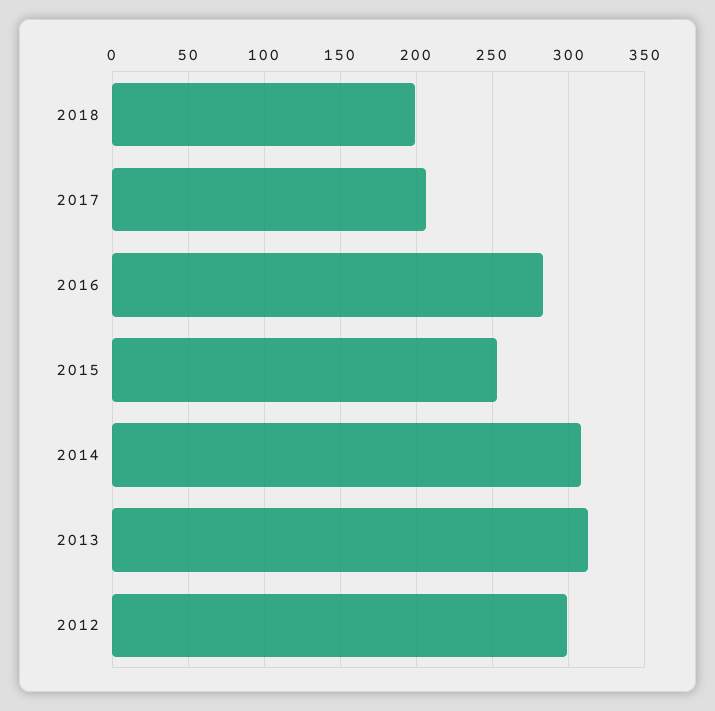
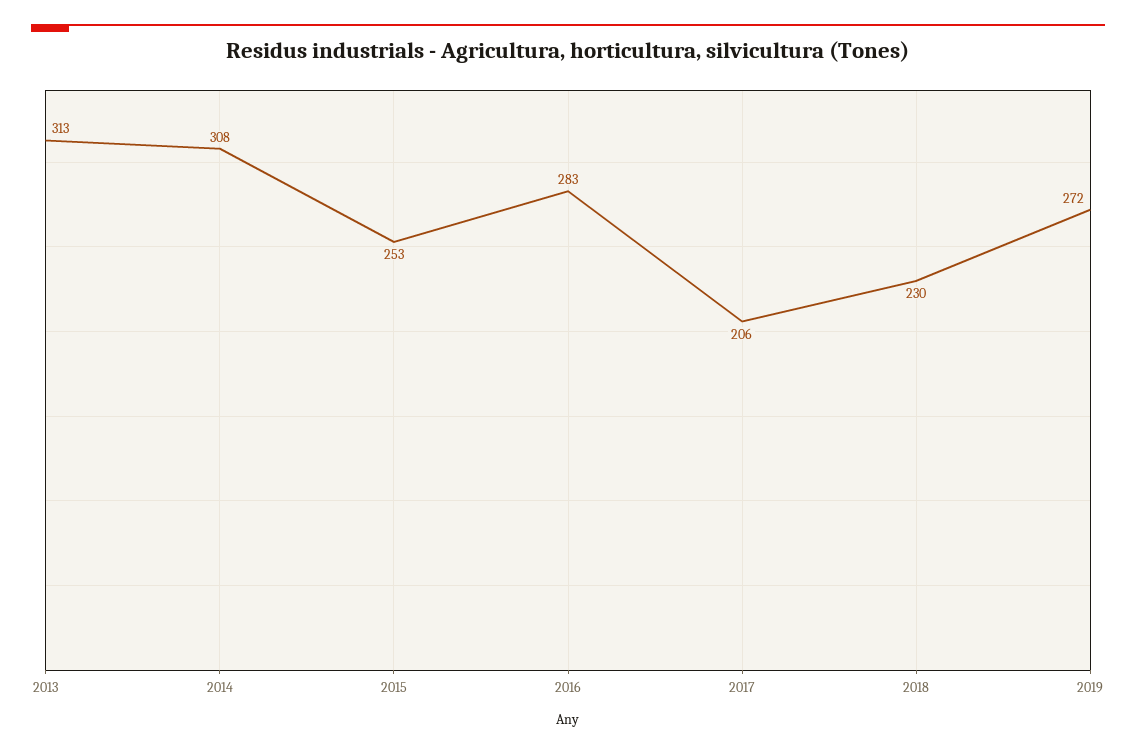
2018: 200 -> 230
2012: 300 -> none
2019: none -> 272

